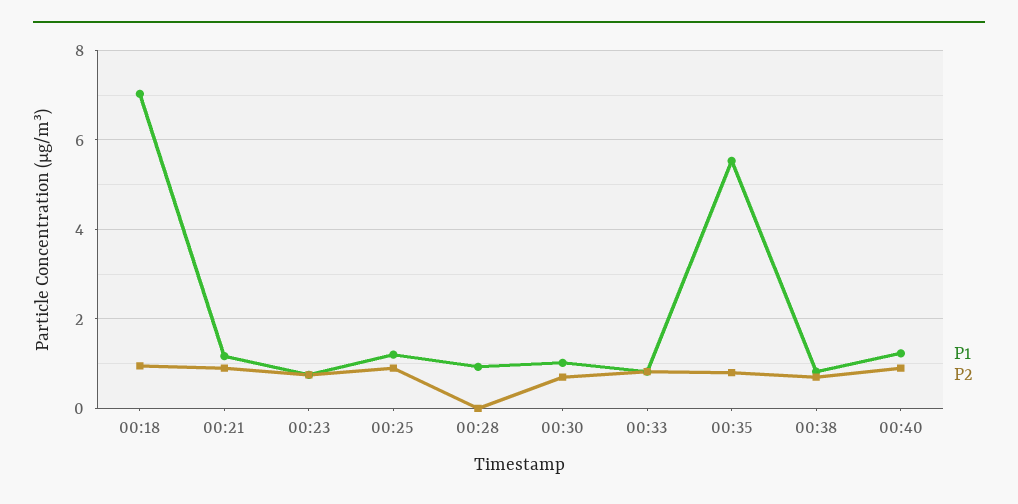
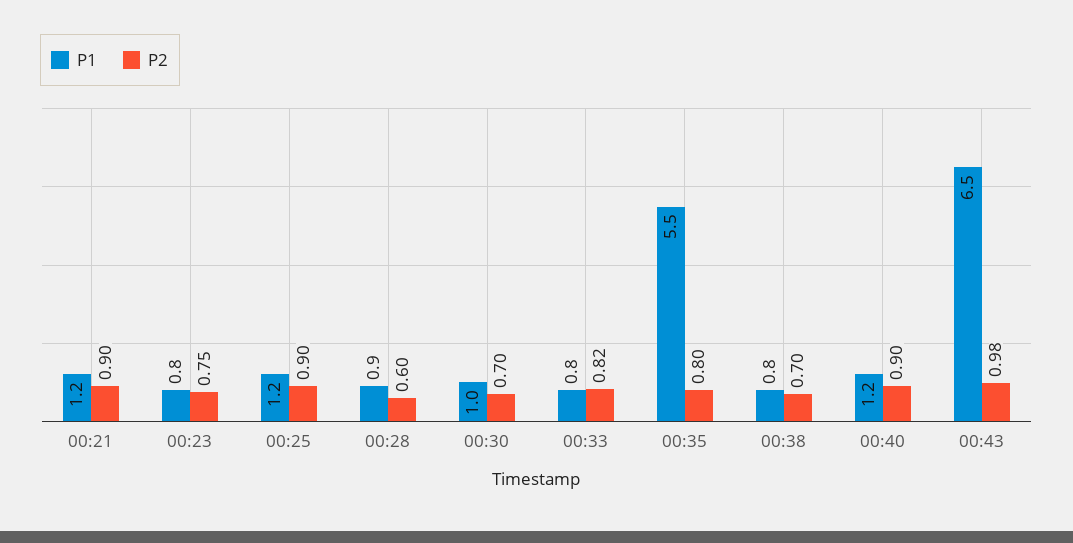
P1, 00:18: 7 -> none
P2, 00:18: 1 -> none
P2, 00:28: 0 -> 0.6
P1, 00:43: none -> 6.5
P2, 00:43: none -> 0.98

